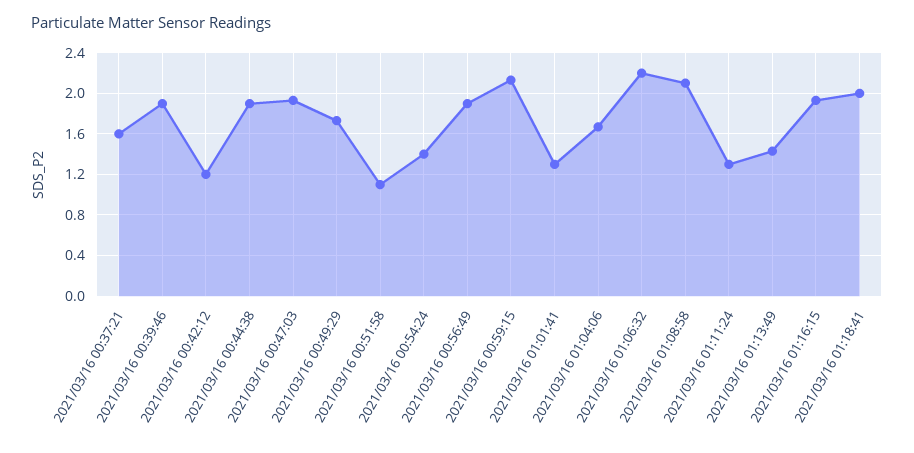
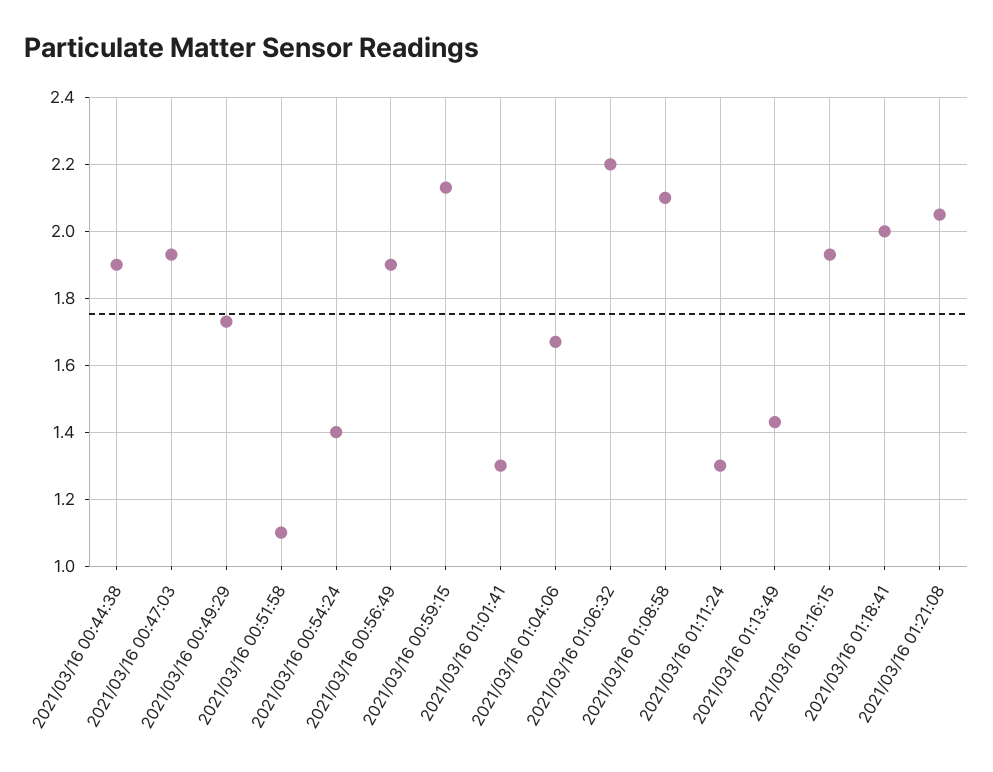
2021/03/16 00:37:21: 1.6 -> none
2021/03/16 00:39:46: 1.9 -> none
2021/03/16 00:42:12: 1.2 -> none
2021/03/16 01:21:08: none -> 2.05

